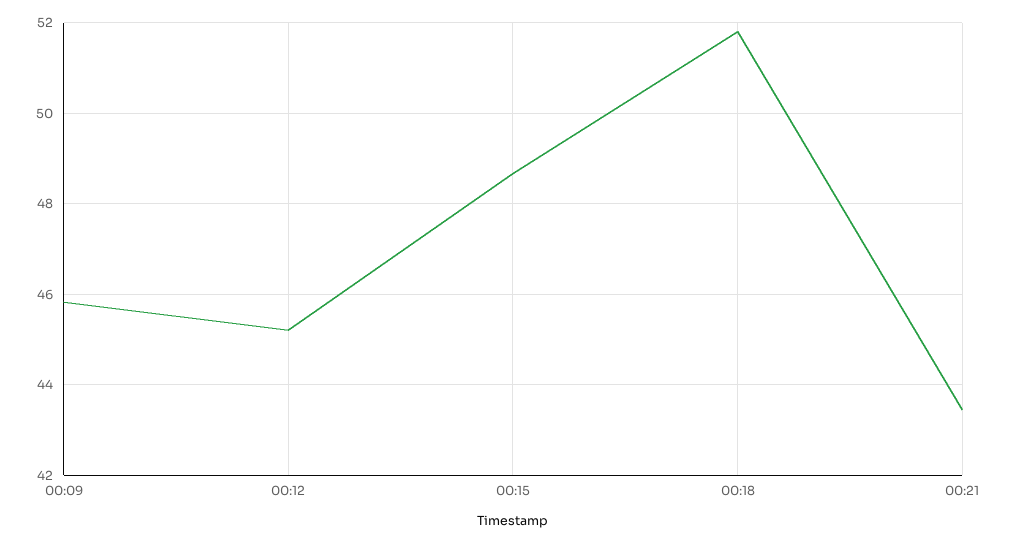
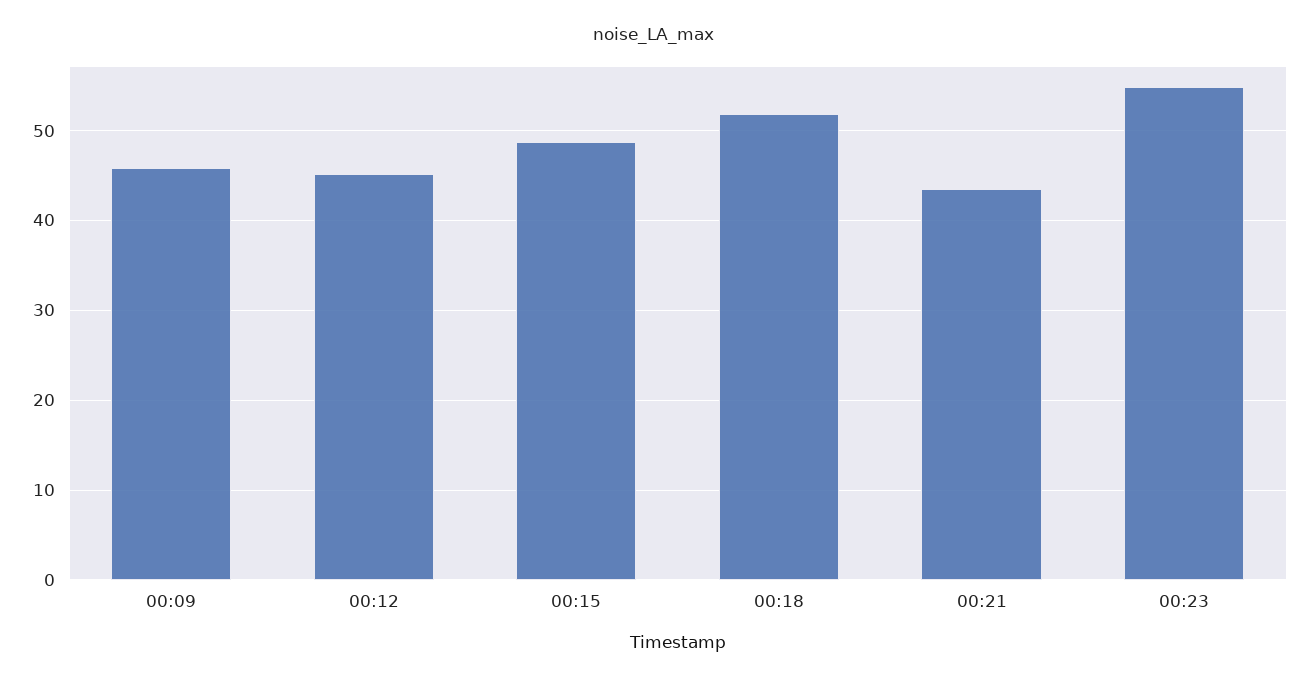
00:23: none -> 55

